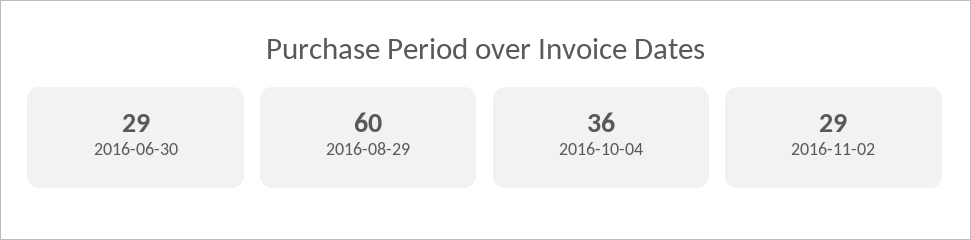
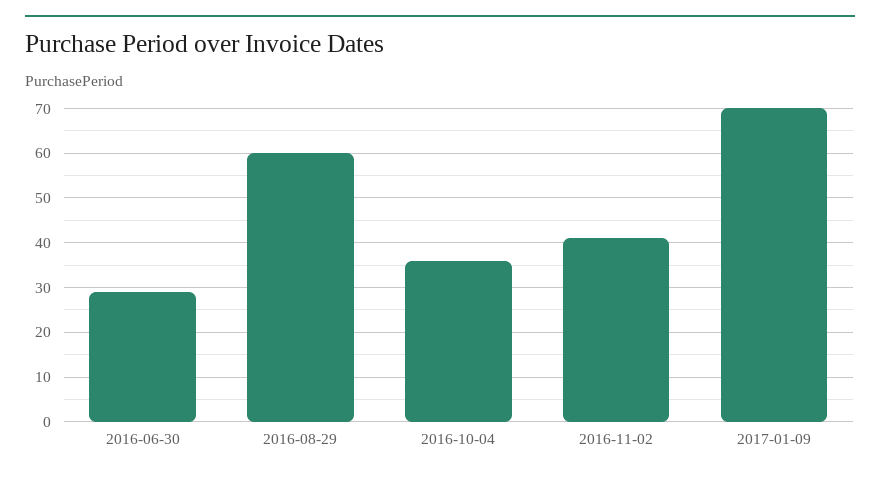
2016-11-02: 29 -> 40
2017-01-09: none -> 70

